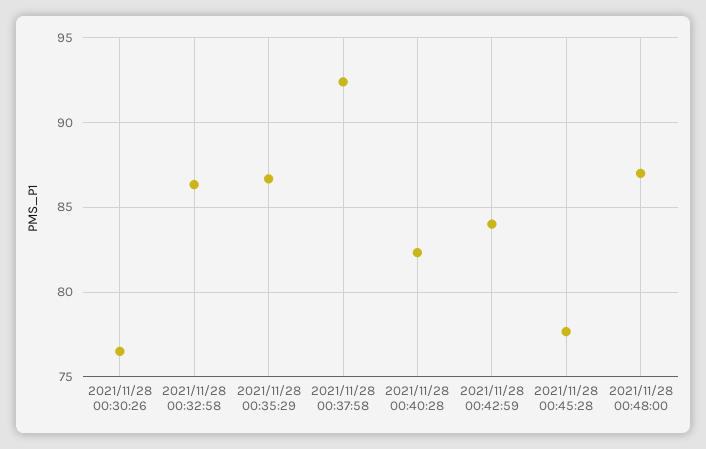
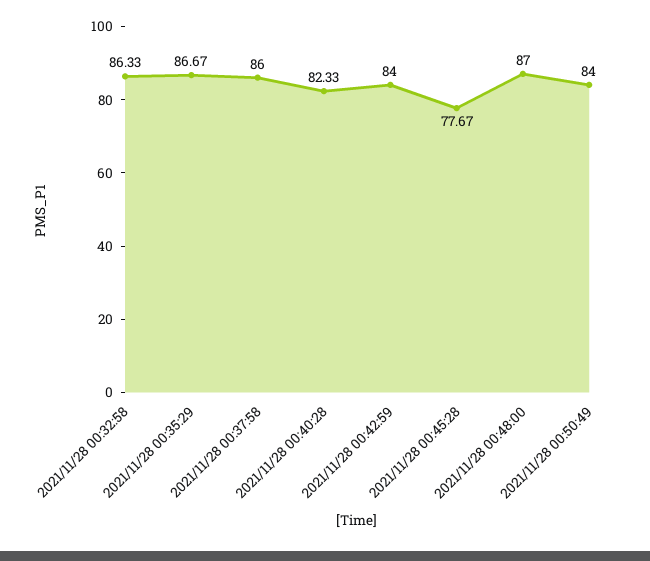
2021/11/28 00:30:26: 76.5 -> none
2021/11/28 00:37:58: 92.5 -> 86
2021/11/28 00:50:49: none -> 84

